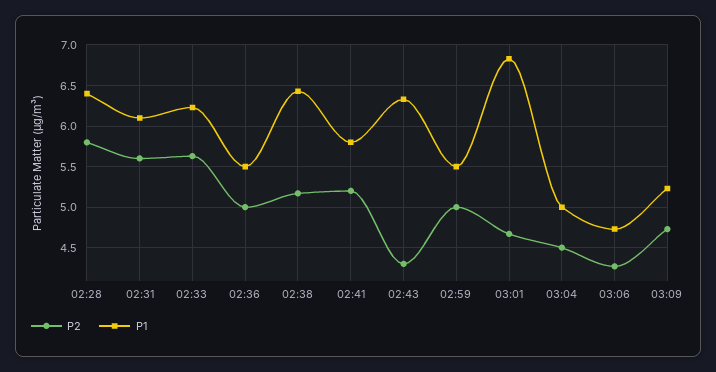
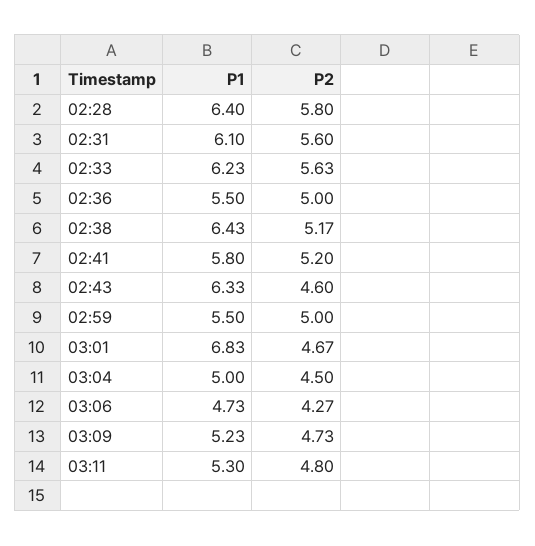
P2, 02:43: 4.3 -> 4.6
P1, 03:11: none -> 5.3
P2, 03:11: none -> 4.8

